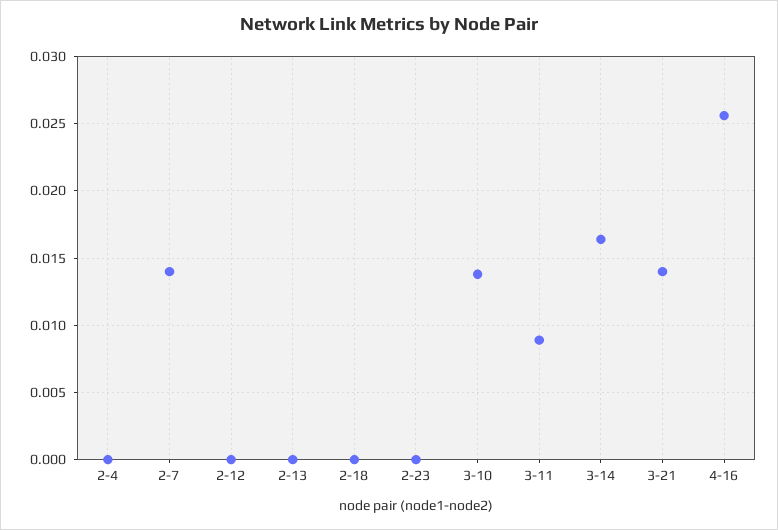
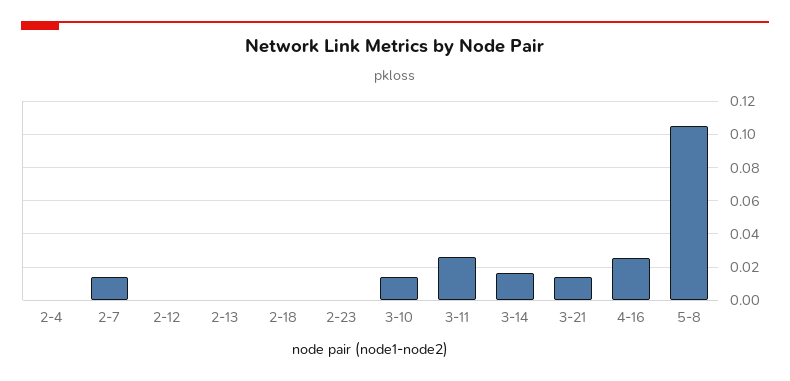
3-11: 0.009 -> 0.025
5-8: none -> 0.105

